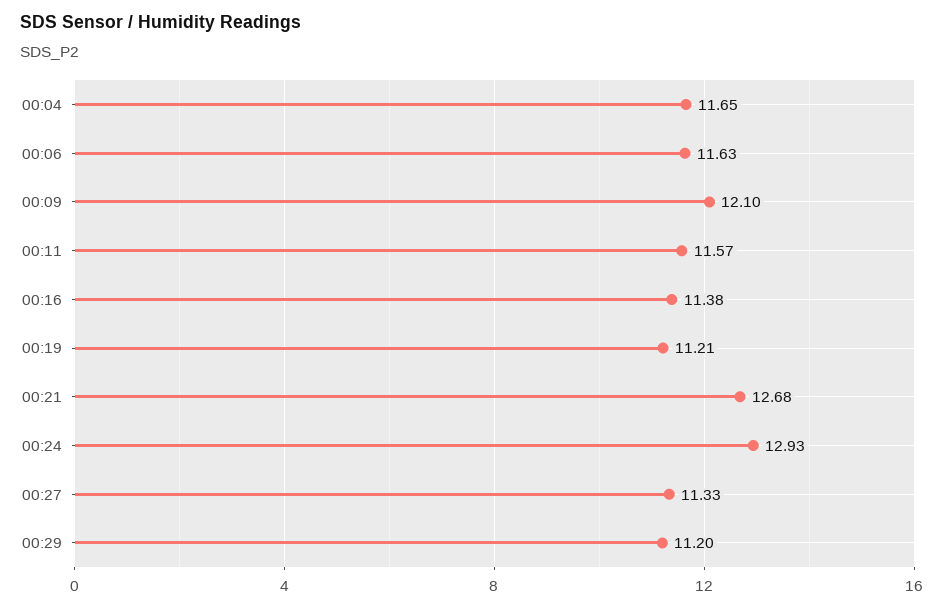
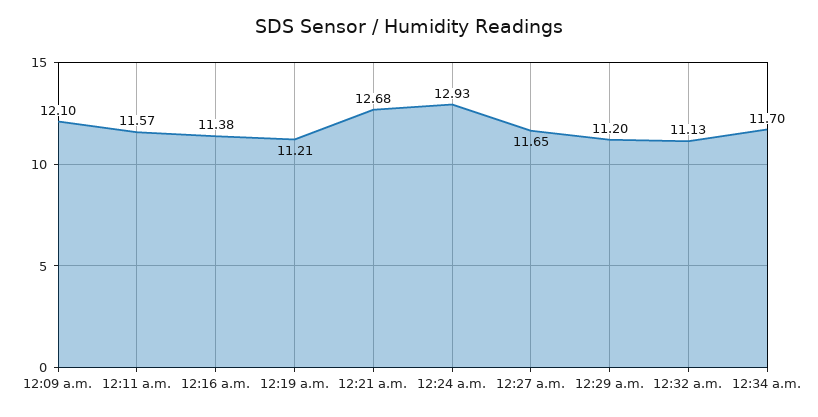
00:04: 11.65 -> none
00:06: 11.63 -> none
00:27: 11.33 -> 11.65
12:32 a.m.: none -> 11.13
12:34 a.m.: none -> 11.7

